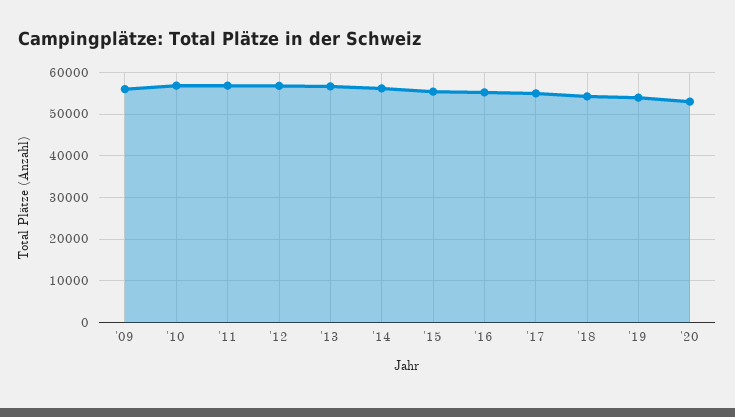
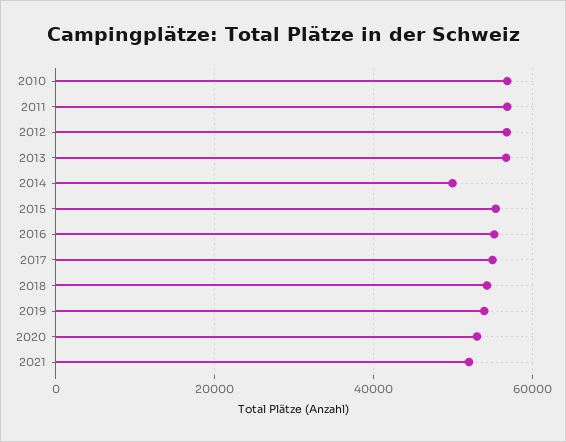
'09: 56000 -> none
'14: 56000 -> 50000
2021: none -> 52000

